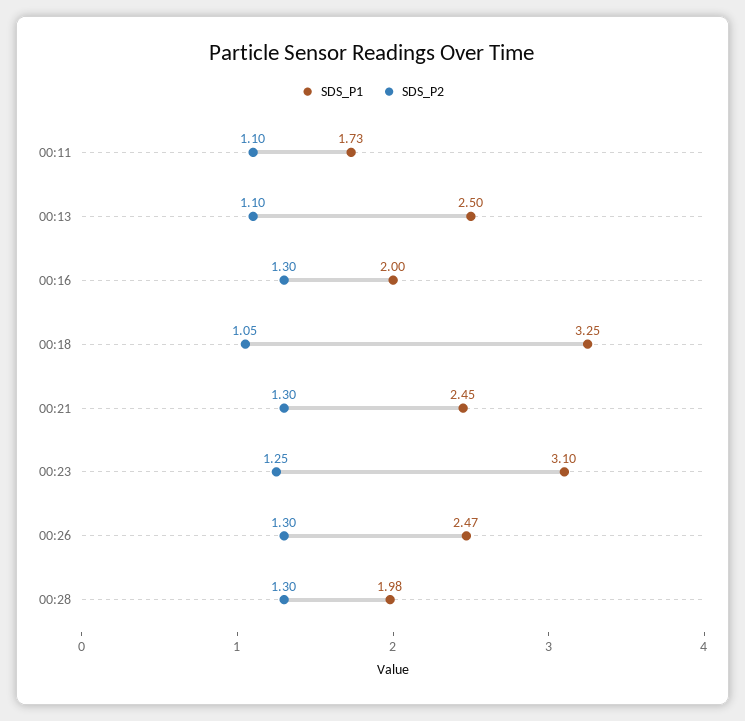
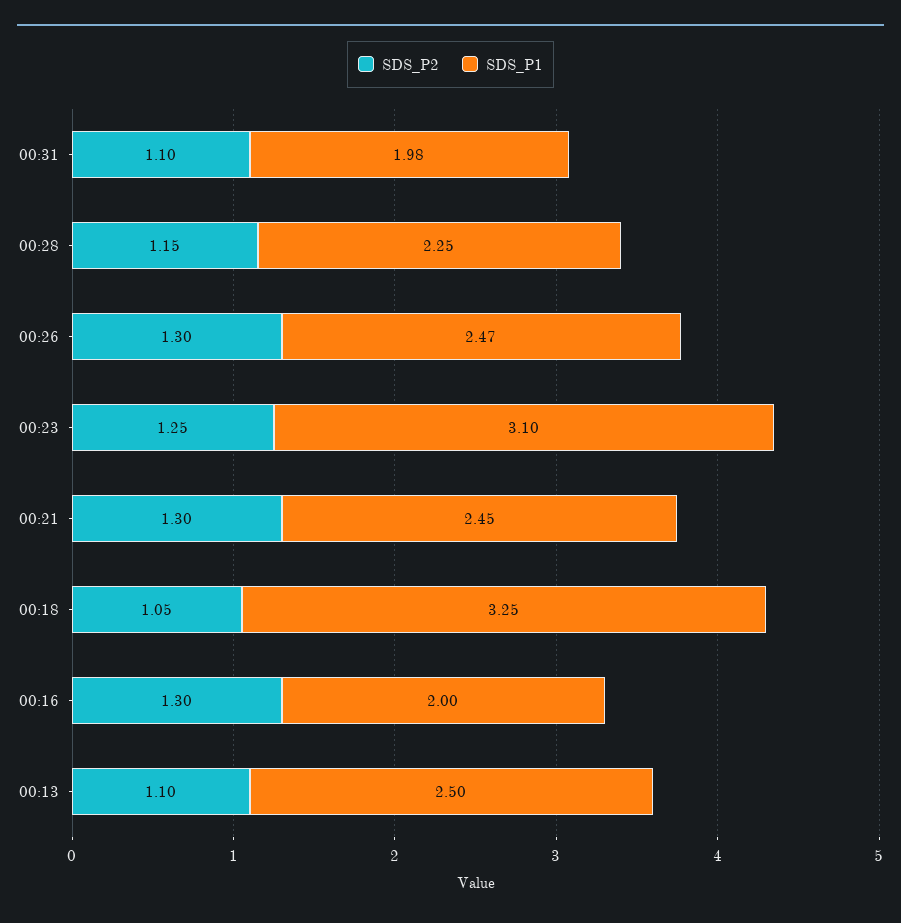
SDS_P1, 00:11: 1.73 -> none
SDS_P2, 00:11: 1.1 -> none
SDS_P1, 00:28: 1.98 -> 2.25
SDS_P2, 00:28: 1.3 -> 1.15
SDS_P2, 00:31: none -> 1.1
SDS_P1, 00:31: none -> 1.98

